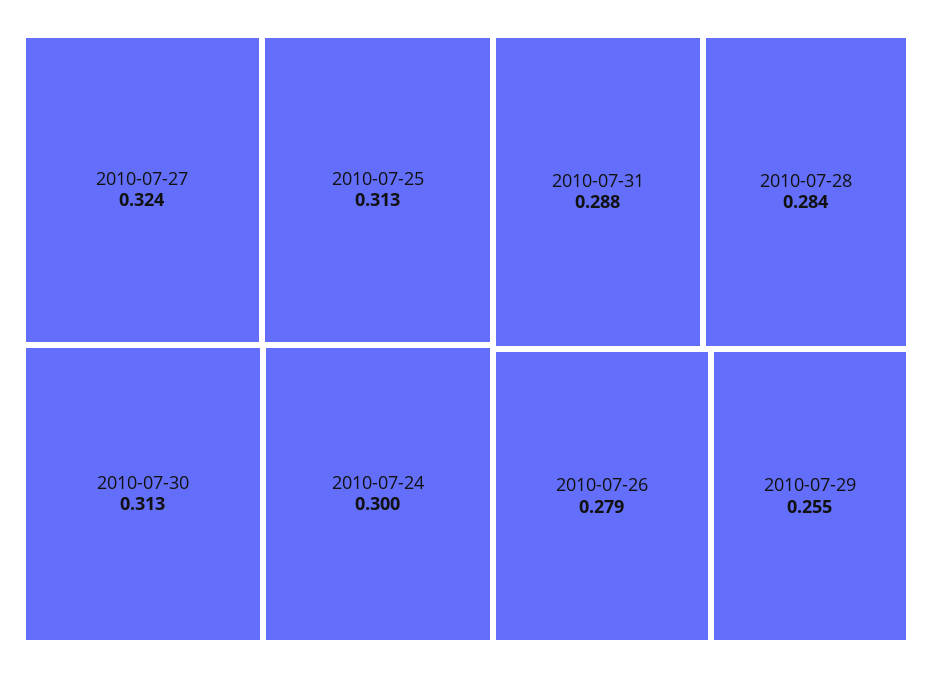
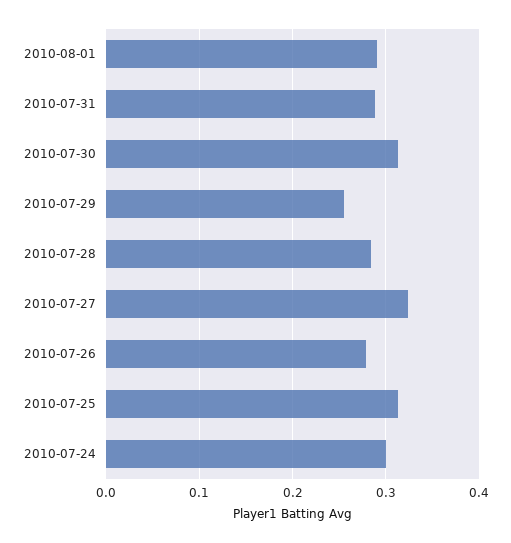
2010-08-01: none -> 0.29

